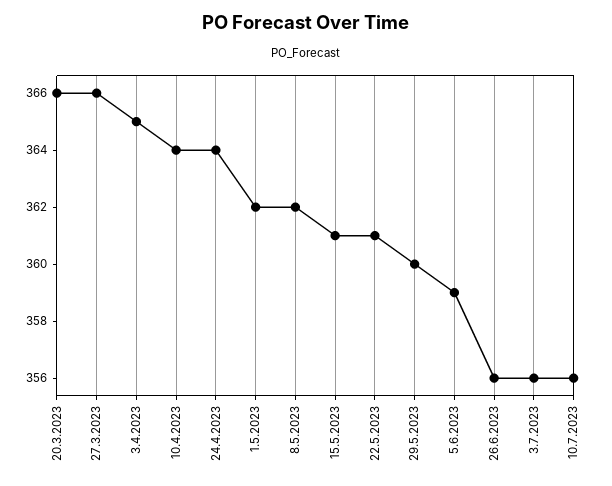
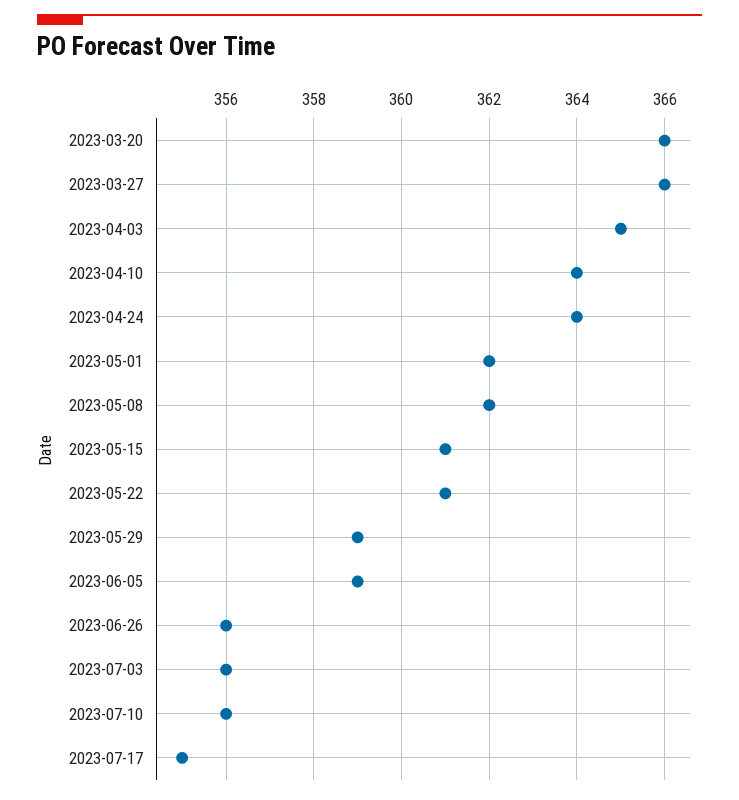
29.5.2023: 360 -> 359
2023-07-17: none -> 355

